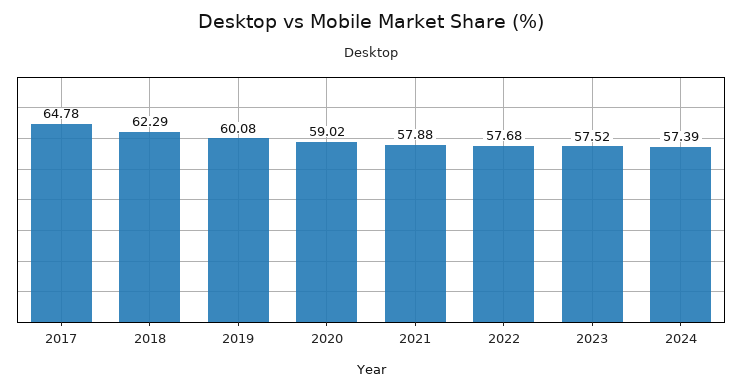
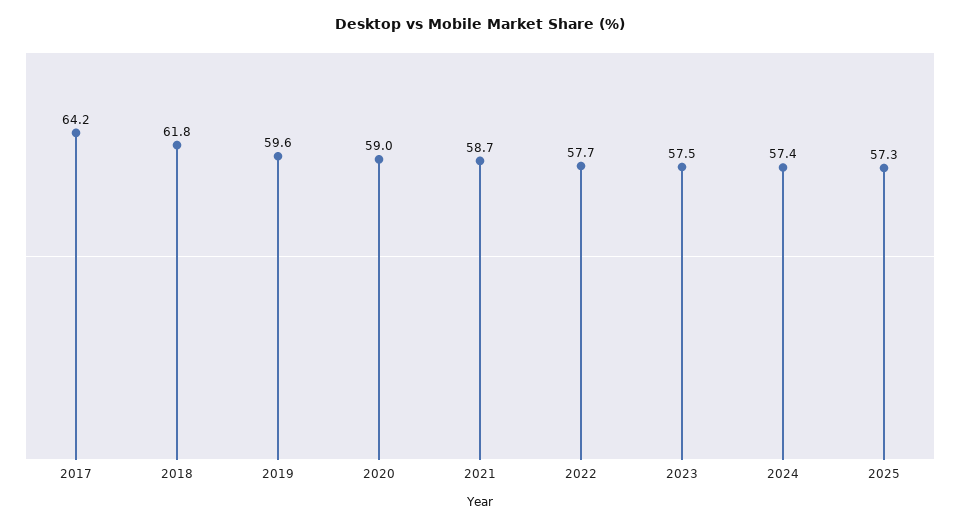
2017: 64.78 -> 64.2
2018: 62.29 -> 61.8
2019: 60.08 -> 59.6
2021: 57.88 -> 58.7
2025: none -> 57.3

